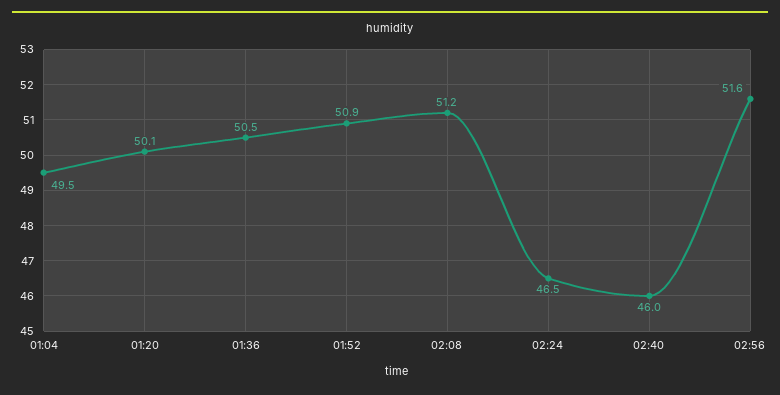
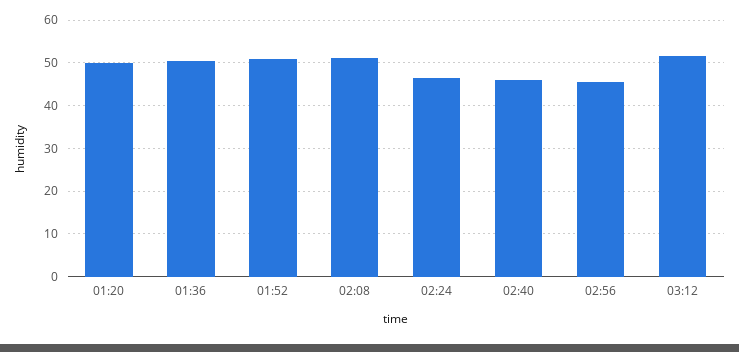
01:04: 49.5 -> none
02:56: 51.6 -> 46
03:12: none -> 52

